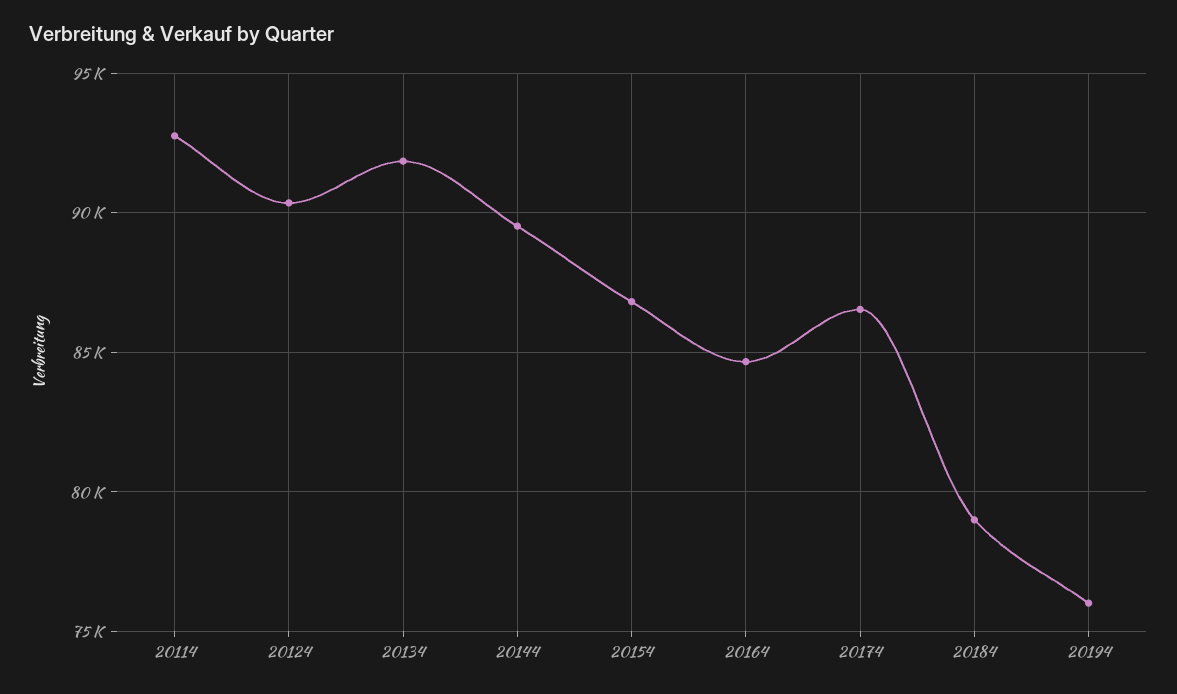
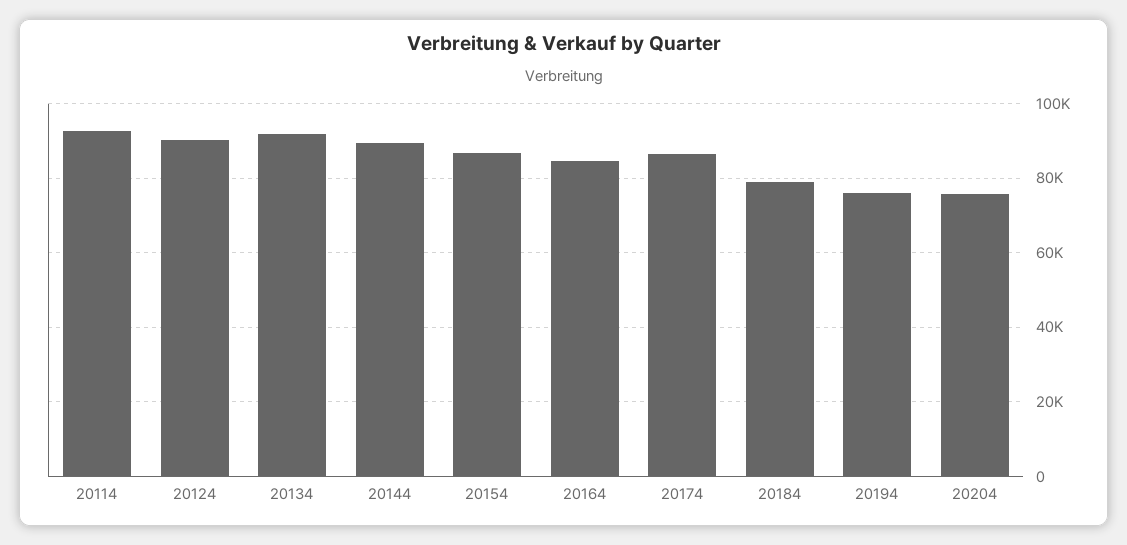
20204: none -> 76000

